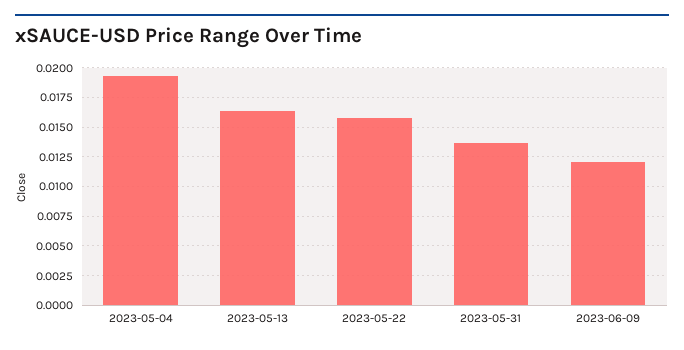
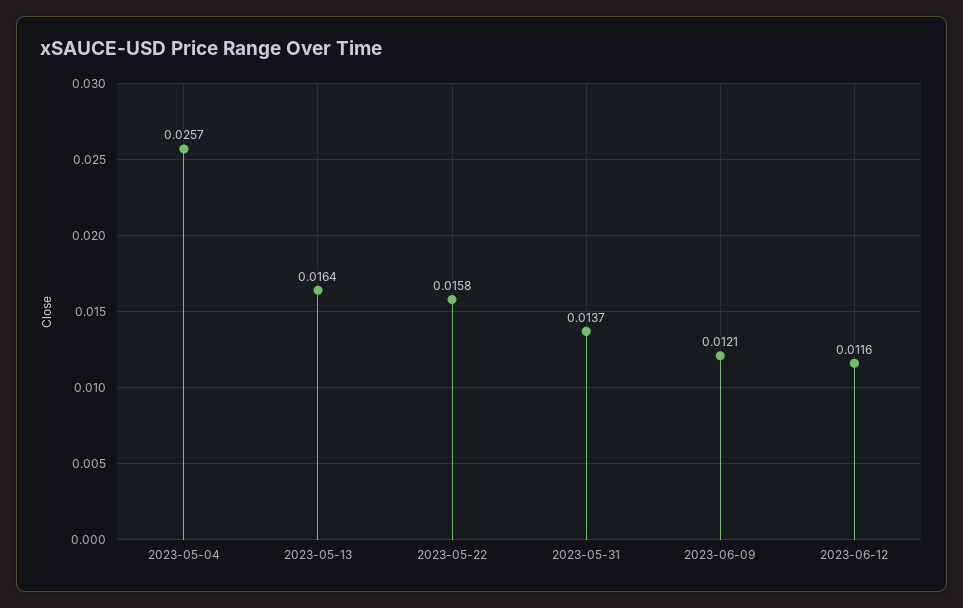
2023-05-04: 0.02 -> 0.0257
2023-06-12: none -> 0.0116

